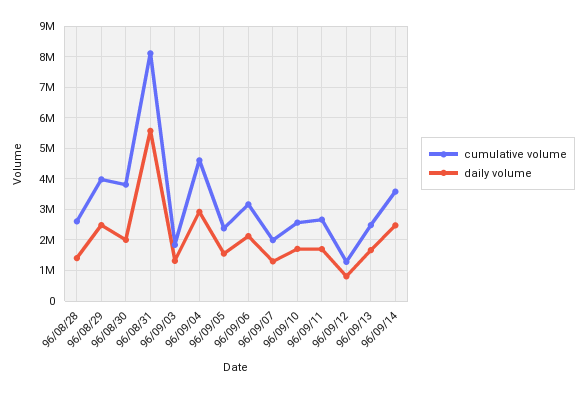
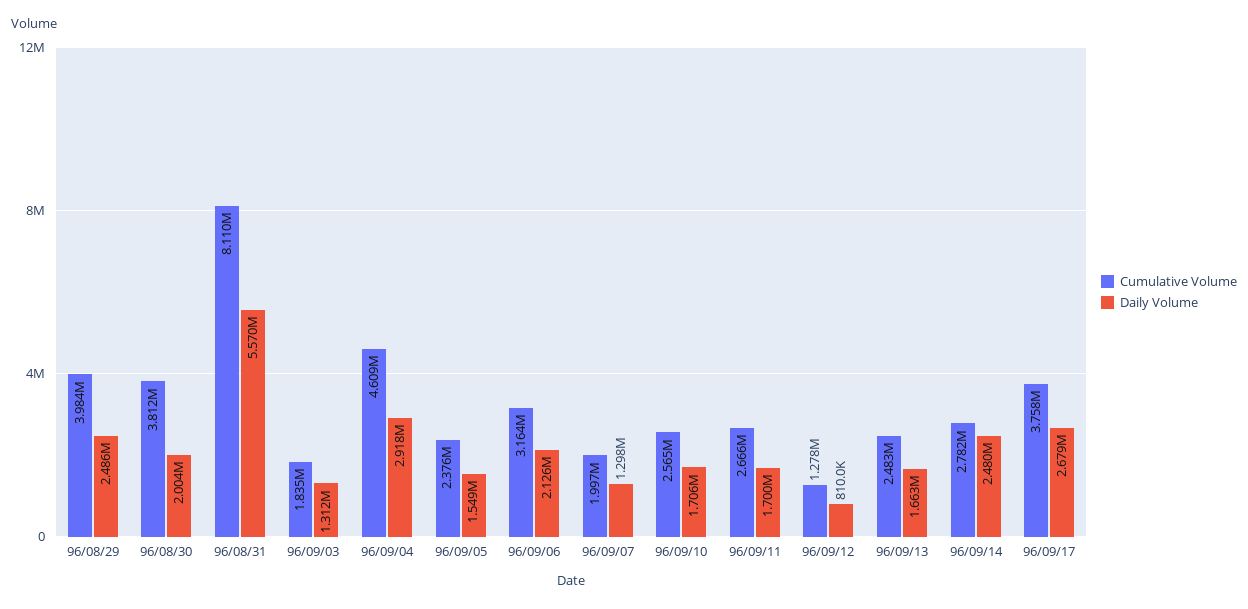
cumulative volume, 96/08/28: 2600000 -> none
daily volume, 96/08/28: 1400000 -> none
cumulative volume, 96/09/14: 3600000 -> 2782000
cumulative volume, 96/09/17: none -> 3758000
daily volume, 96/09/17: none -> 2679000

